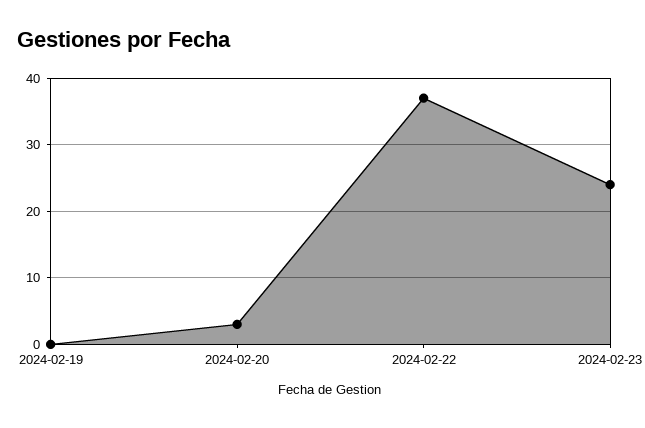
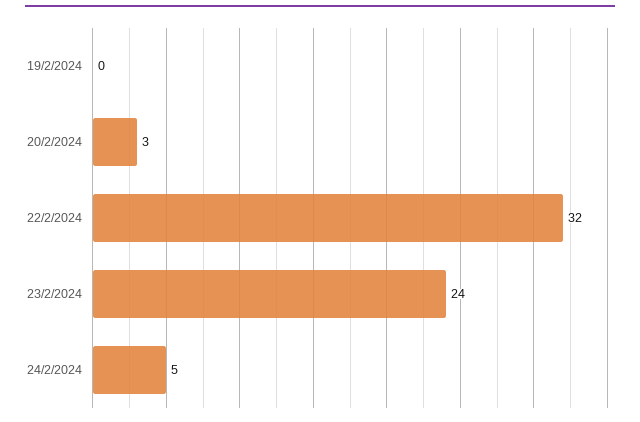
2024-02-22: 37 -> 32
24/2/2024: none -> 5

